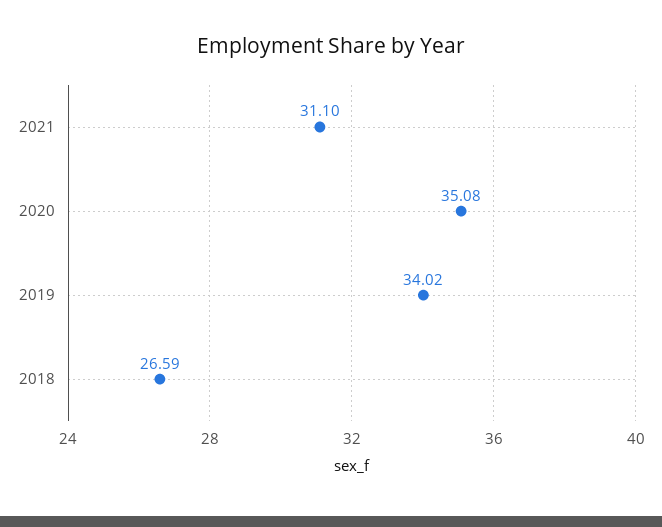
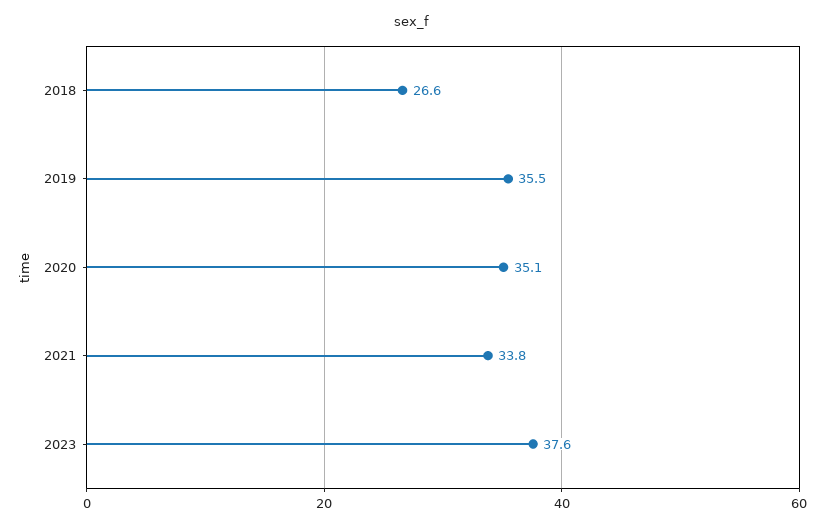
2021: 31.1 -> 33.8
2019: 34.02 -> 35.5
2023: none -> 37.6

